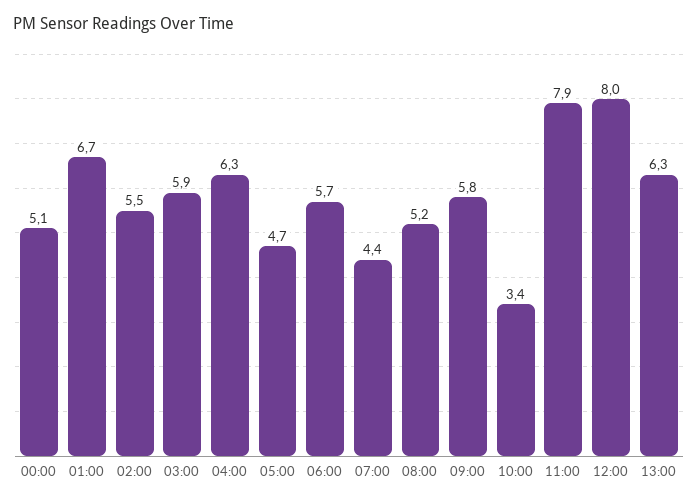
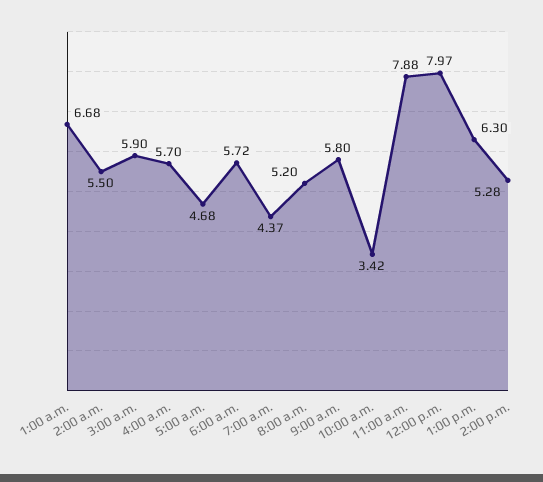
00:00: 5.1 -> none
04:00: 6.3 -> 5.7
2:00 p.m.: none -> 5.28

